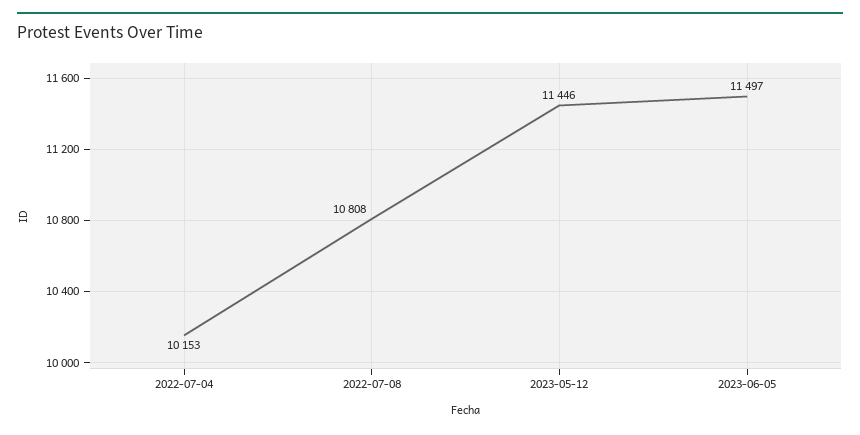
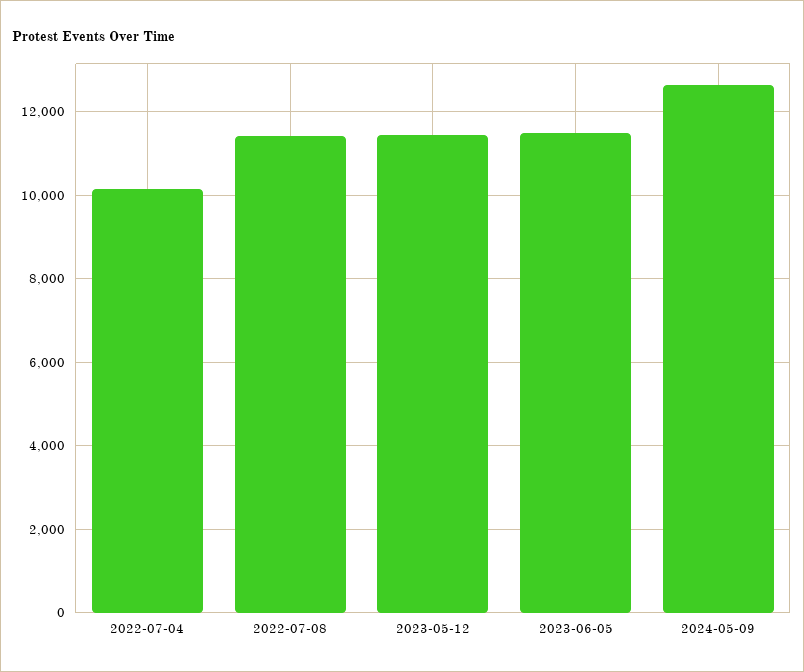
2022-07-08: 10808 -> 11400
2024-05-09: none -> 12600

